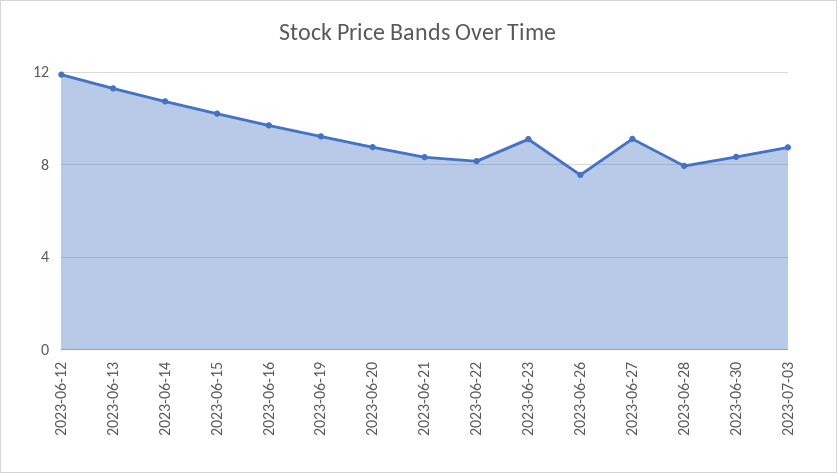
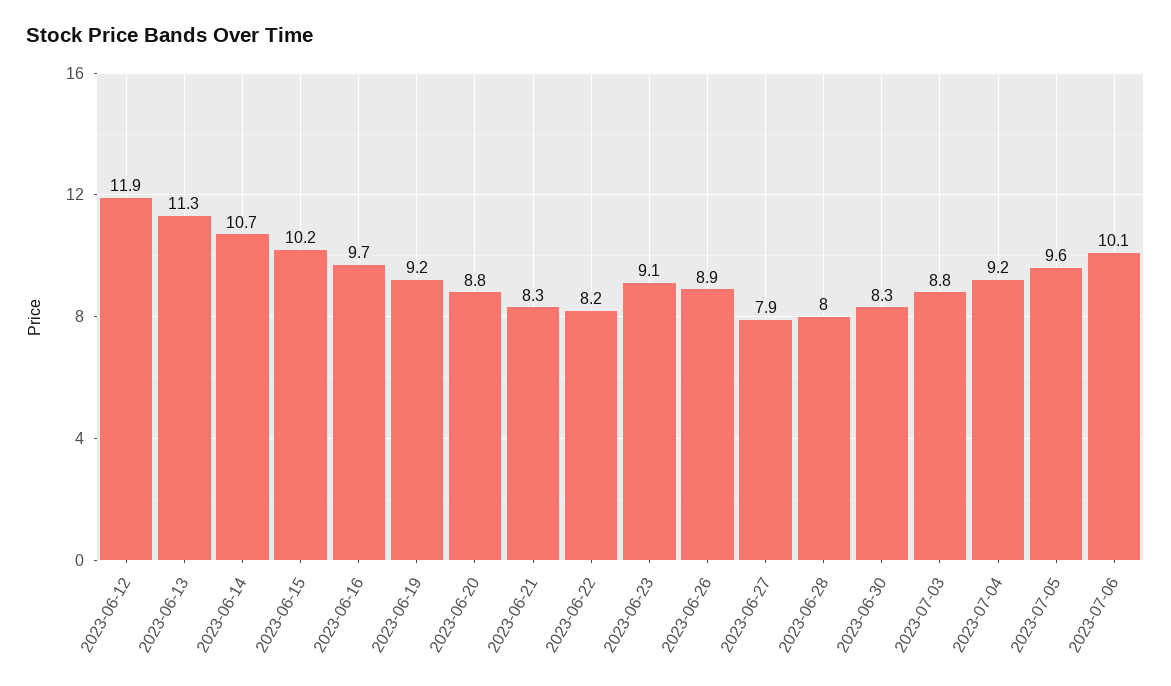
2023-06-26: 7.5 -> 8.9
2023-06-27: 9 -> 7.9
2023-07-04: none -> 9.2
2023-07-05: none -> 9.6
2023-07-06: none -> 10.1

